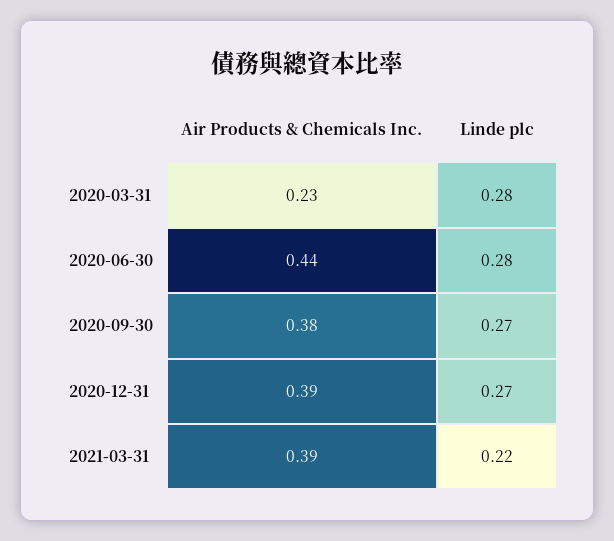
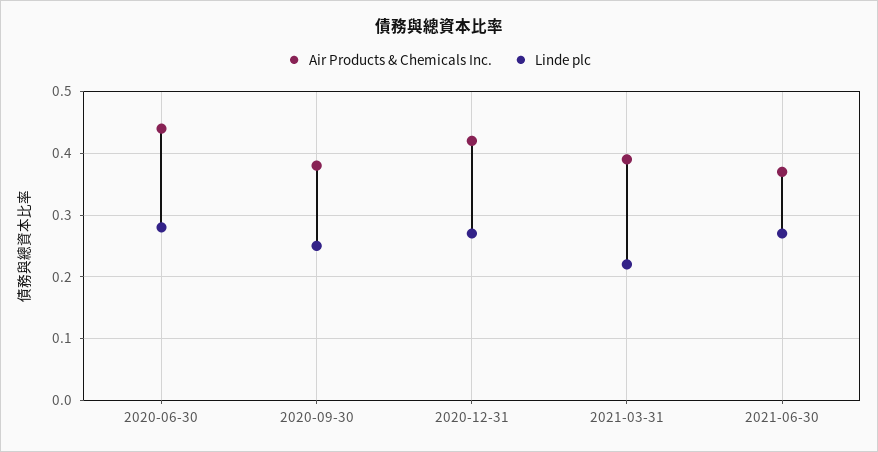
Air Products & Chemicals Inc., 2020-03-31: 0.23 -> none
Linde plc, 2020-03-31: 0.28 -> none
Linde plc, 2020-09-30: 0.27 -> 0.25
Air Products & Chemicals Inc., 2020-12-31: 0.39 -> 0.42
Air Products & Chemicals Inc., 2021-06-30: none -> 0.37
Linde plc, 2021-06-30: none -> 0.27

